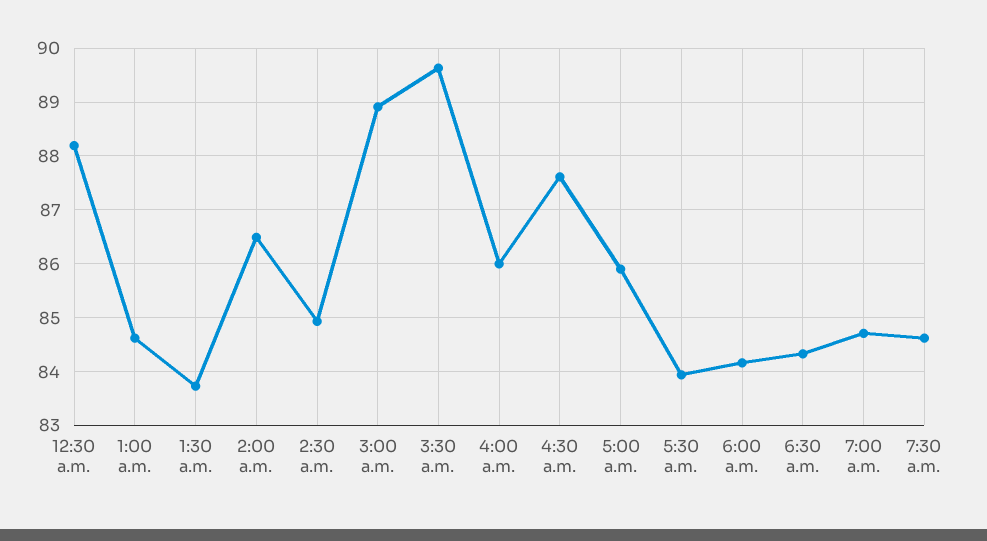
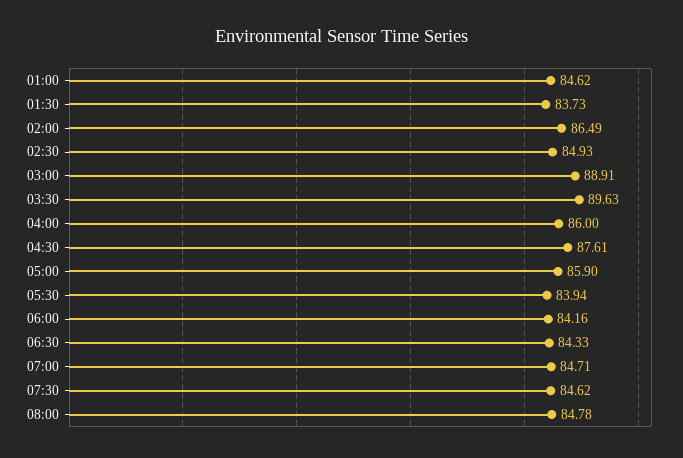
12:30 a.m.: 88.2 -> none
08:00: none -> 84.78

